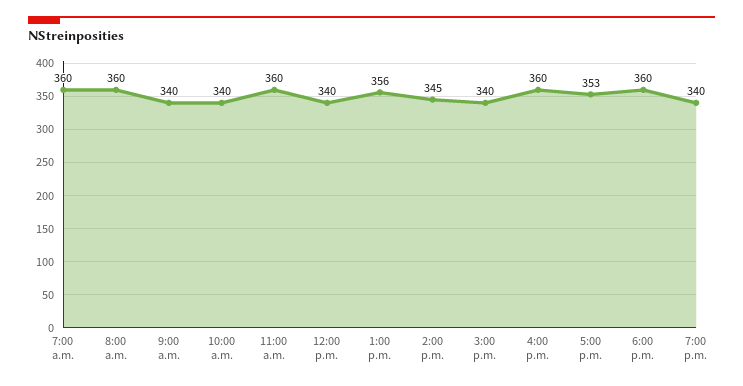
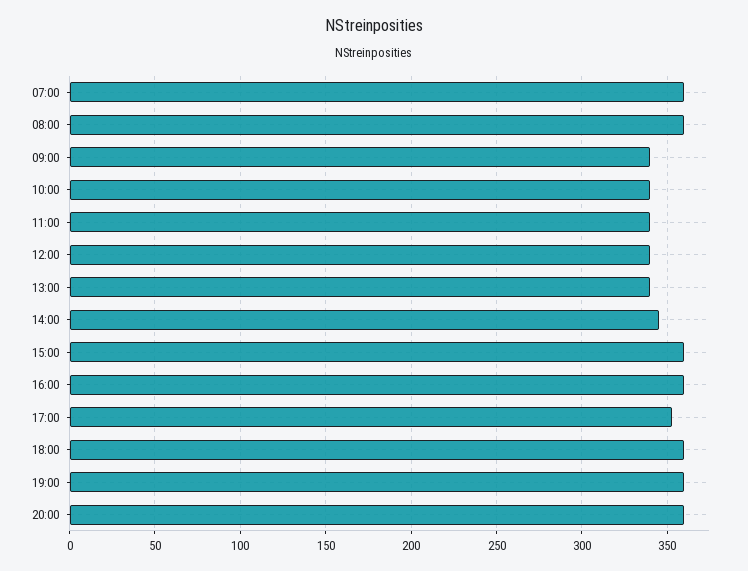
11:00 a.m.: 360 -> 340
1:00 p.m.: 356 -> 340
3:00 p.m.: 340 -> 360
7:00 p.m.: 340 -> 360
20:00: none -> 360

